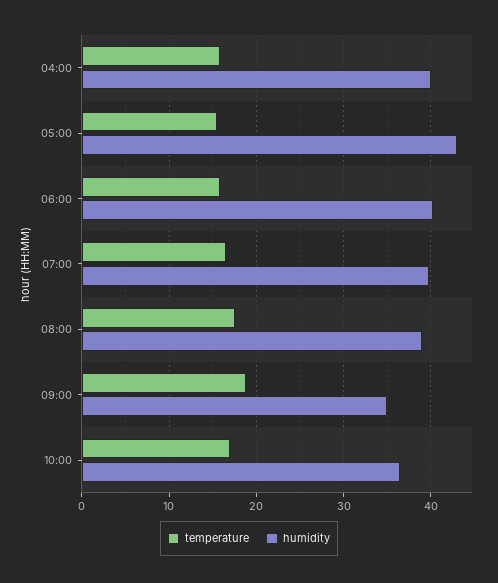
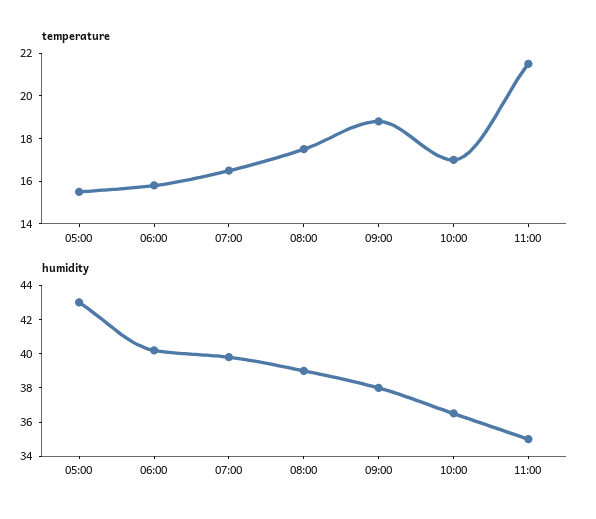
temperature, 04:00: 16 -> none
humidity, 04:00: 40 -> none
humidity, 09:00: 35 -> 38
temperature, 11:00: none -> 21.5
humidity, 11:00: none -> 35

